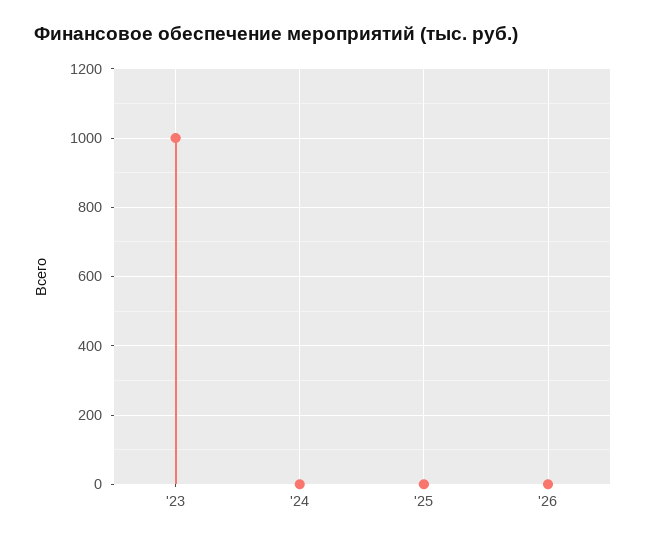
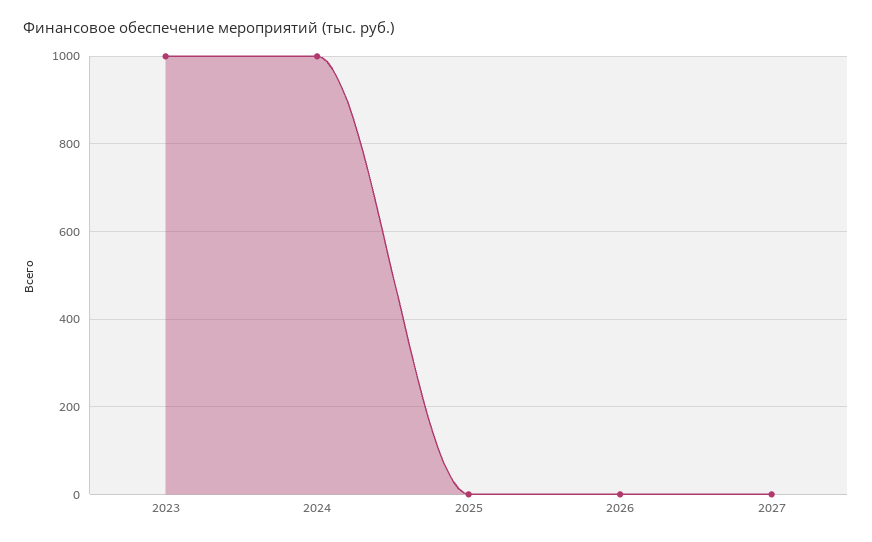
'24: 0 -> 1000
2027: none -> 0

